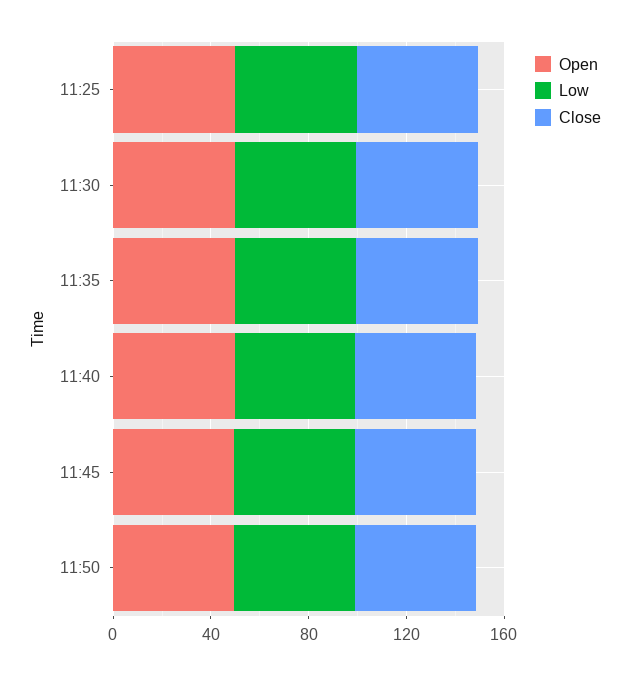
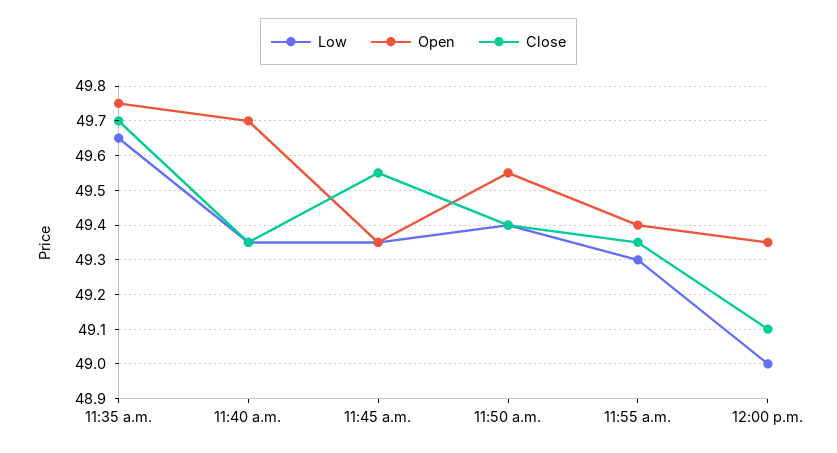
Open, 11:25: 50 -> none
Low, 11:25: 50 -> none
Close, 11:25: 50 -> none
Open, 11:30: 50 -> none
Low, 11:30: 50 -> none
Close, 11:30: 50 -> none
Low, 11:55 a.m.: none -> 49.3
Open, 11:55 a.m.: none -> 49.4
Close, 11:55 a.m.: none -> 49.35
Low, 12:00 p.m.: none -> 49
Open, 12:00 p.m.: none -> 49.35
Close, 12:00 p.m.: none -> 49.1

